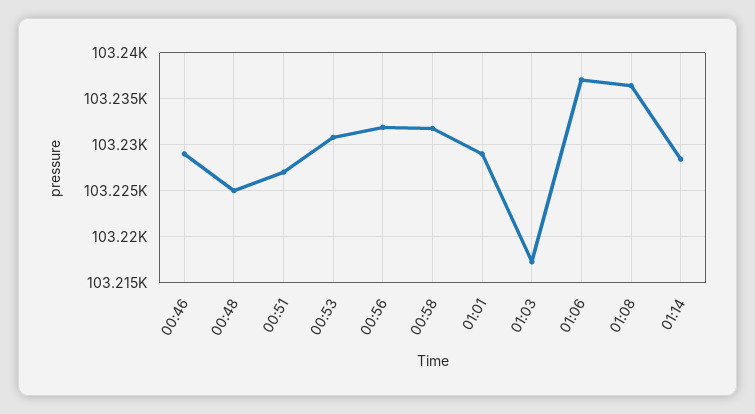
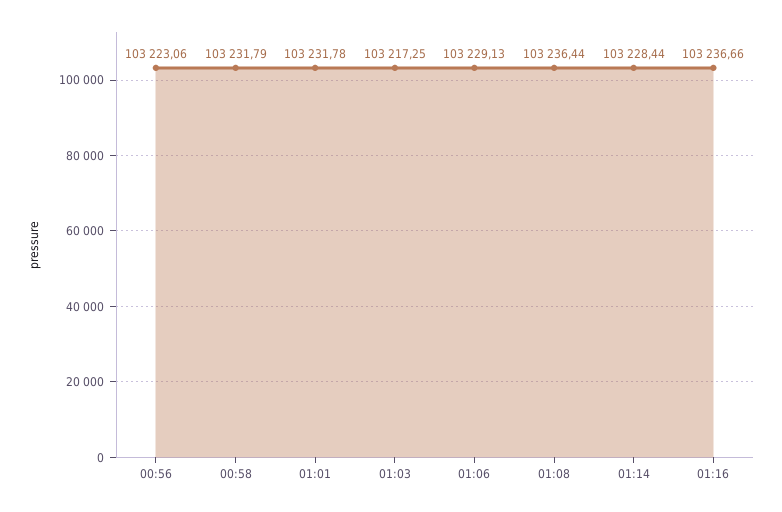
00:46: 103229 -> none
00:48: 103225 -> none
00:51: 103227 -> none
00:53: 103231 -> none
00:56: 103232 -> 103223.06
01:01: 103229 -> 103231.78
01:06: 103237 -> 103229.13
01:16: none -> 103236.66

